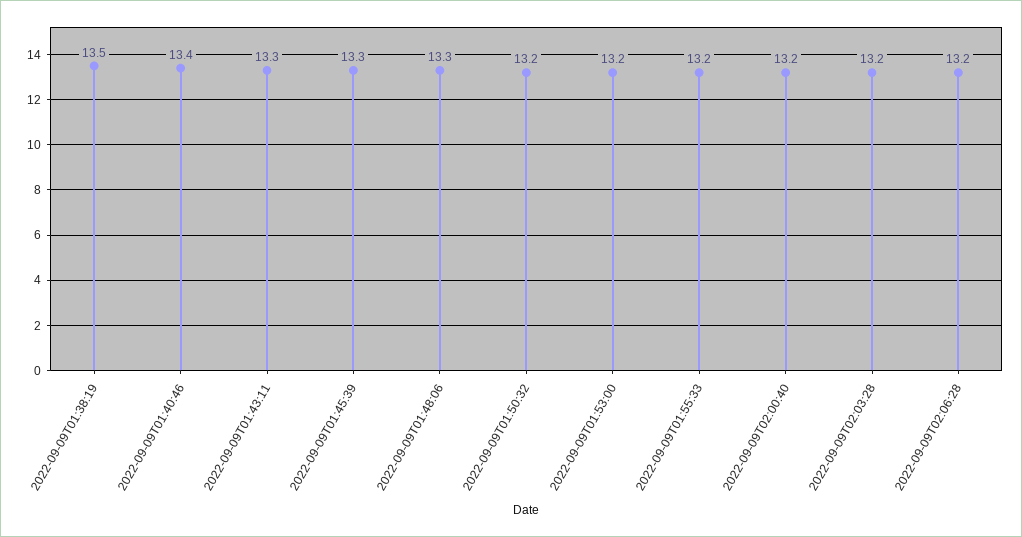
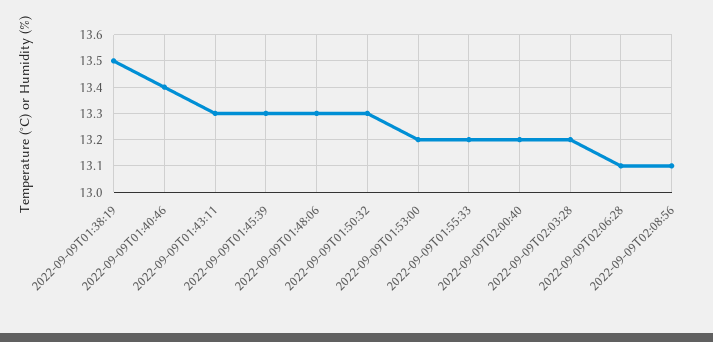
2022-09-09T01:50:32: 13.2 -> 13.3
2022-09-09T02:06:28: 13.2 -> 13.1
2022-09-09T02:08:56: none -> 13.1

